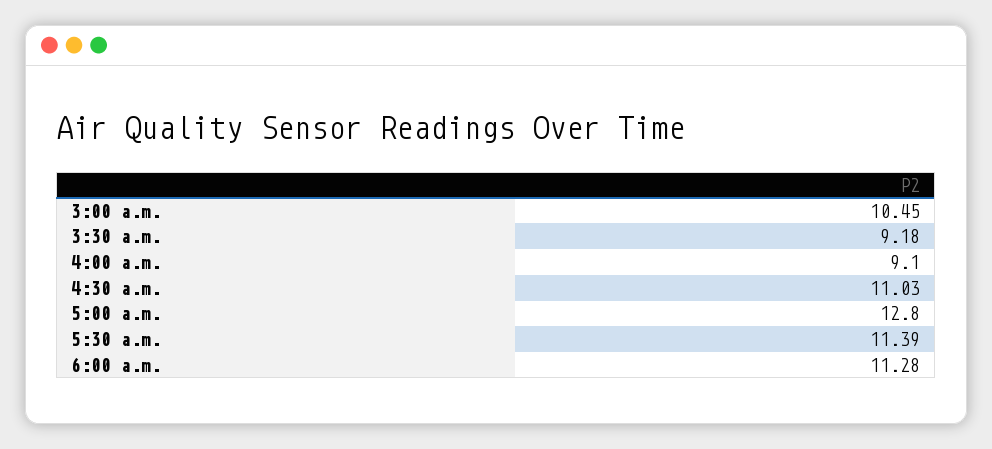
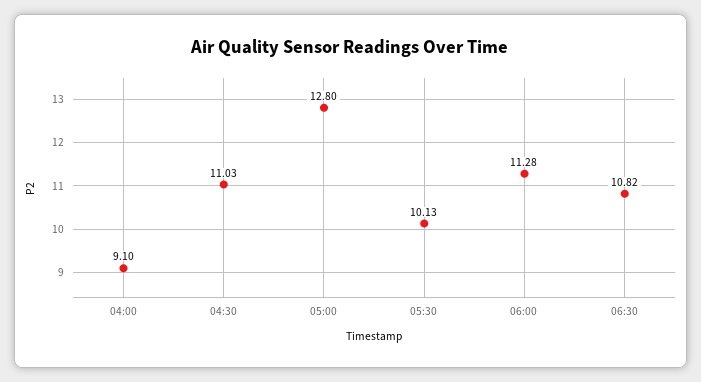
3:00 a.m.: 10.45 -> none
3:30 a.m.: 9.18 -> none
5:30 a.m.: 11.39 -> 10.13
06:30: none -> 10.82

